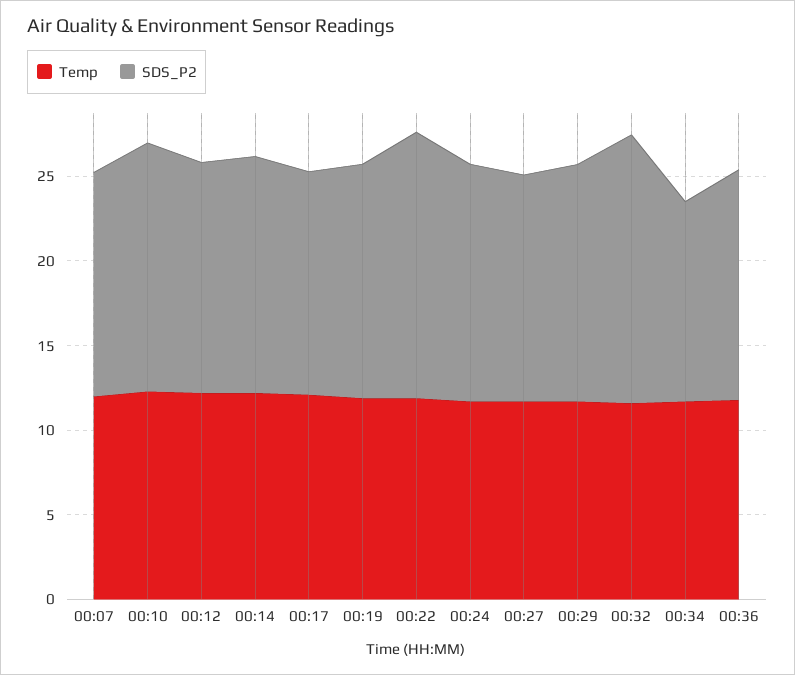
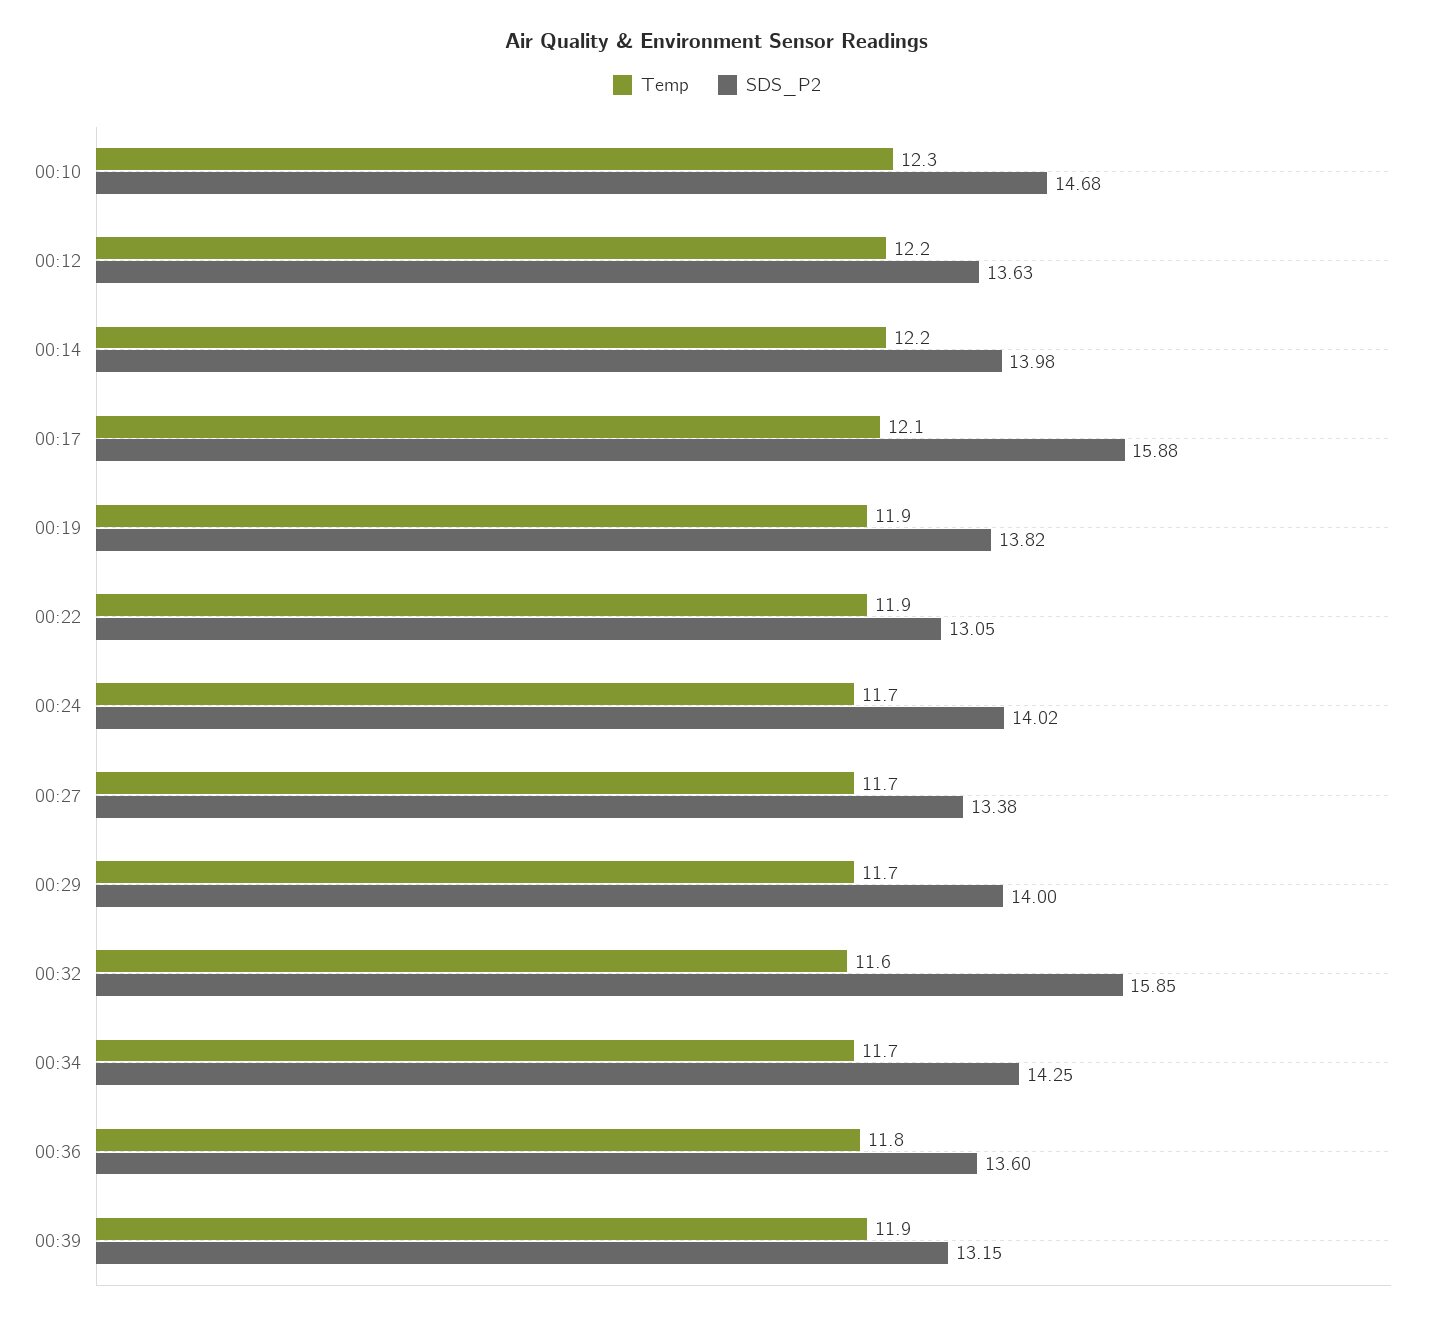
Temp, 00:07: 12 -> none
SDS_P2, 00:07: 13 -> none
SDS_P2, 00:17: 13 -> 15.88
SDS_P2, 00:22: 16 -> 13.05
SDS_P2, 00:34: 12 -> 14.25
Temp, 00:39: none -> 11.9
SDS_P2, 00:39: none -> 13.15

